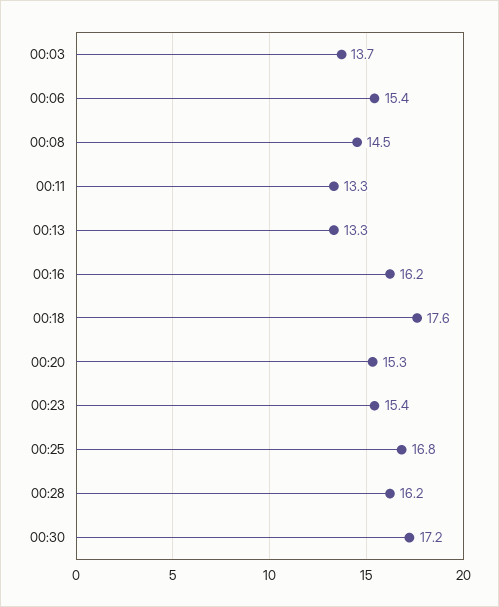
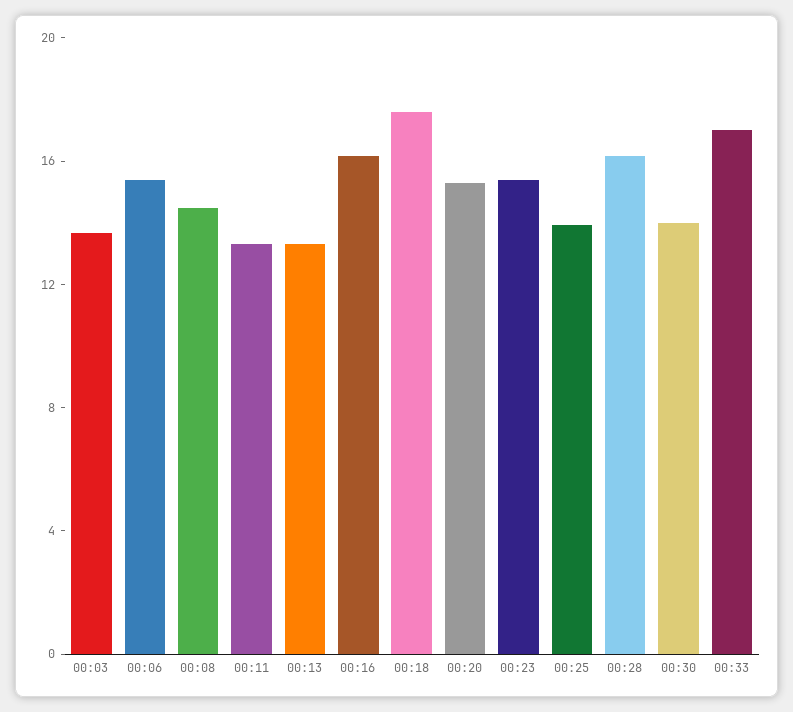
00:25: 16.8 -> 14
00:30: 17.2 -> 14
00:33: none -> 17

